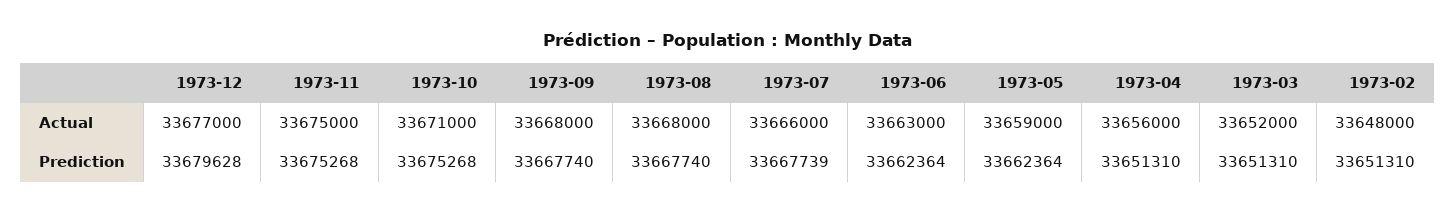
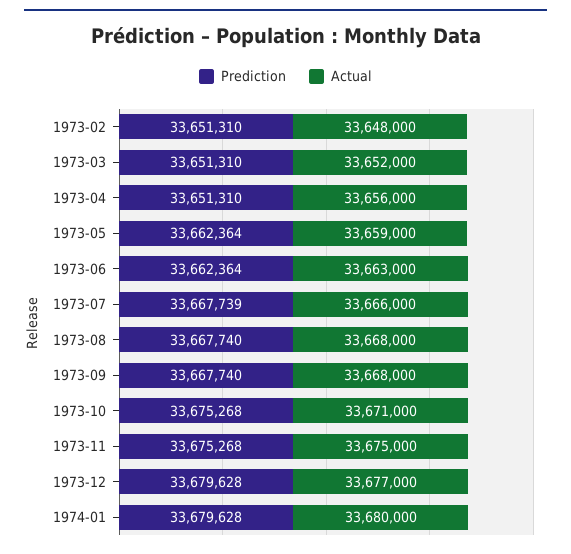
Prediction, 1974-01: none -> 33679628
Actual, 1974-01: none -> 33680000

